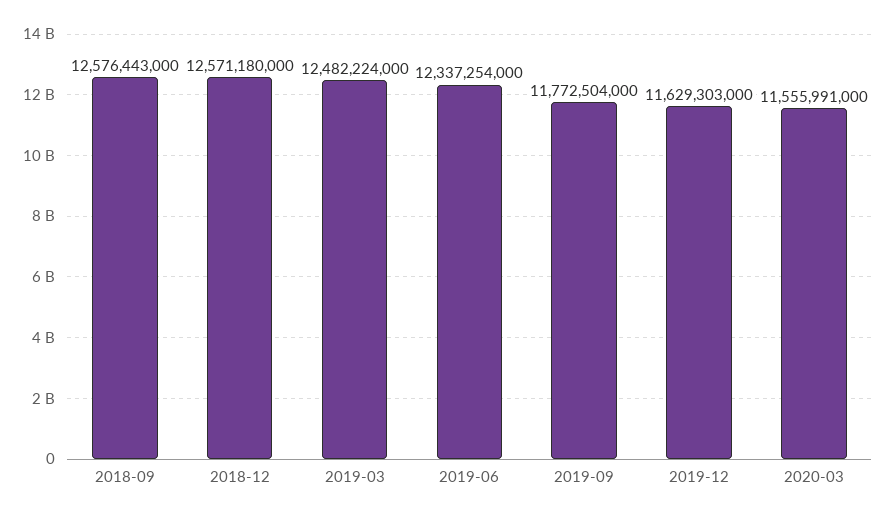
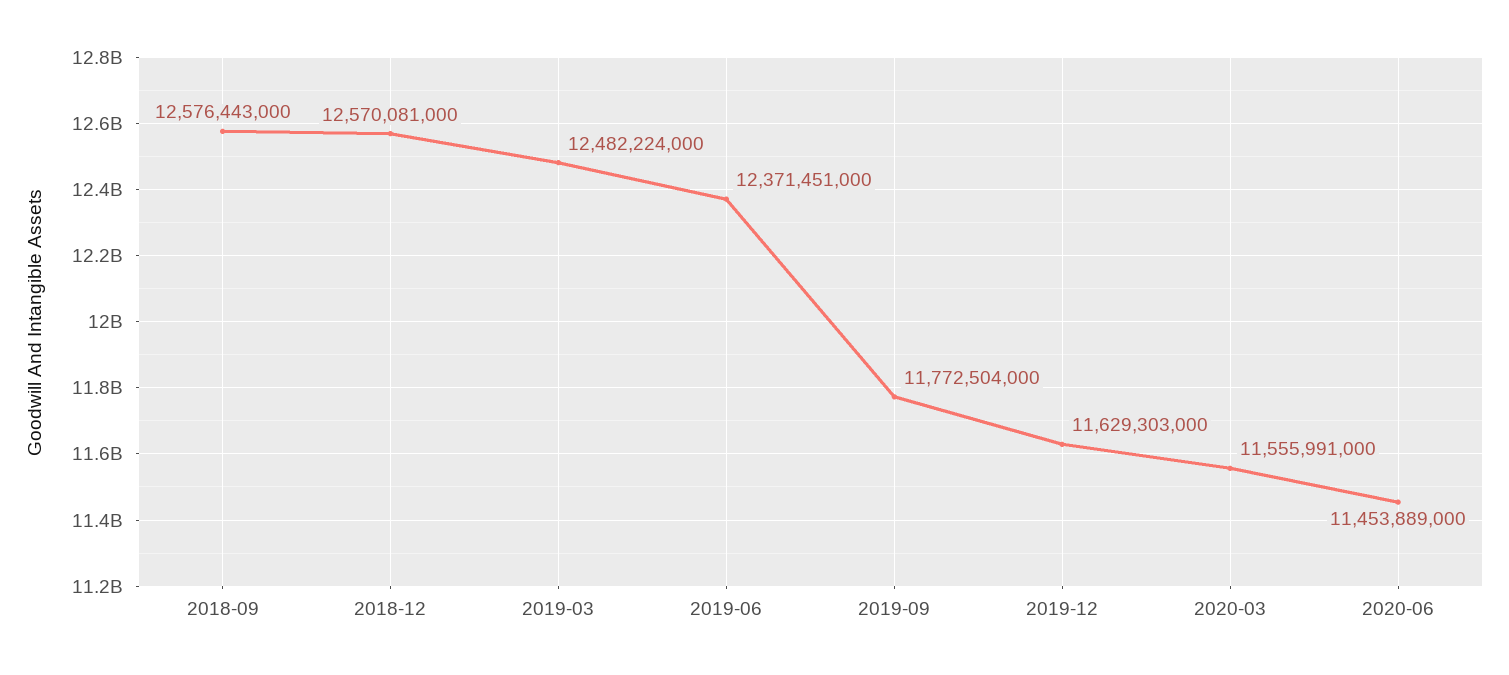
2018-12: 12571180000 -> 12570081000
2019-06: 12337254000 -> 12371451000
2020-06: none -> 11453889000

